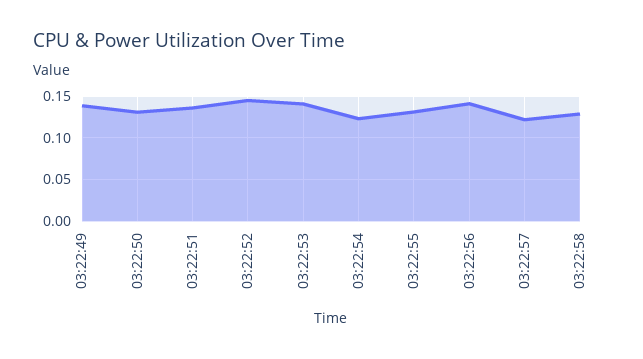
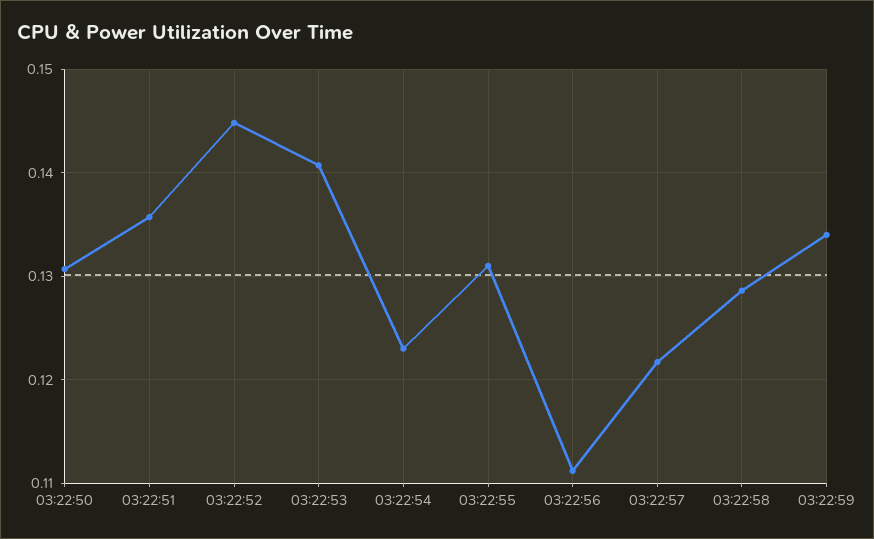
03:22:49: 0.14 -> none
03:22:56: 0.14 -> 0.111
03:22:59: none -> 0.134

